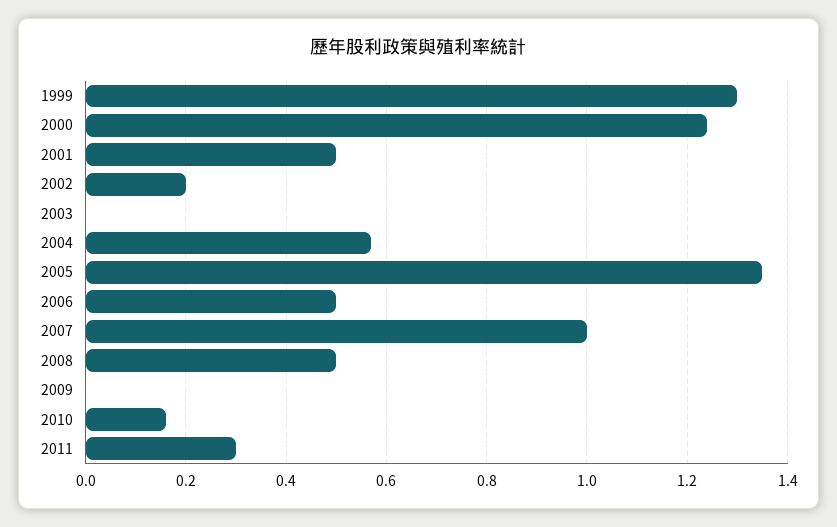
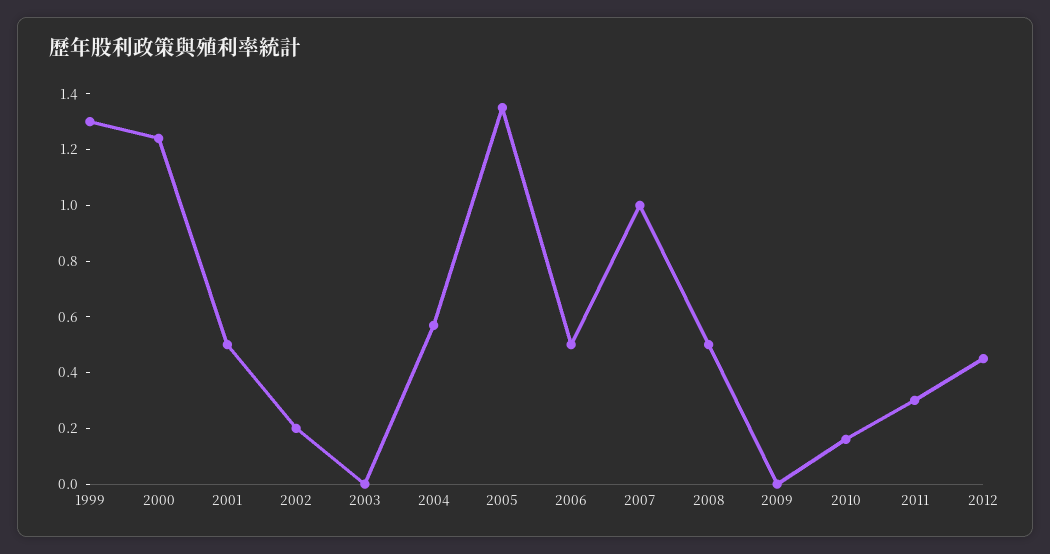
2012: none -> 0.45

